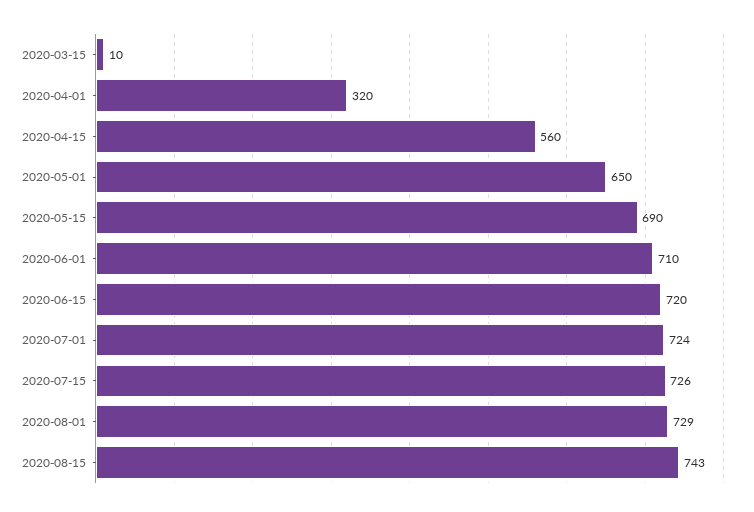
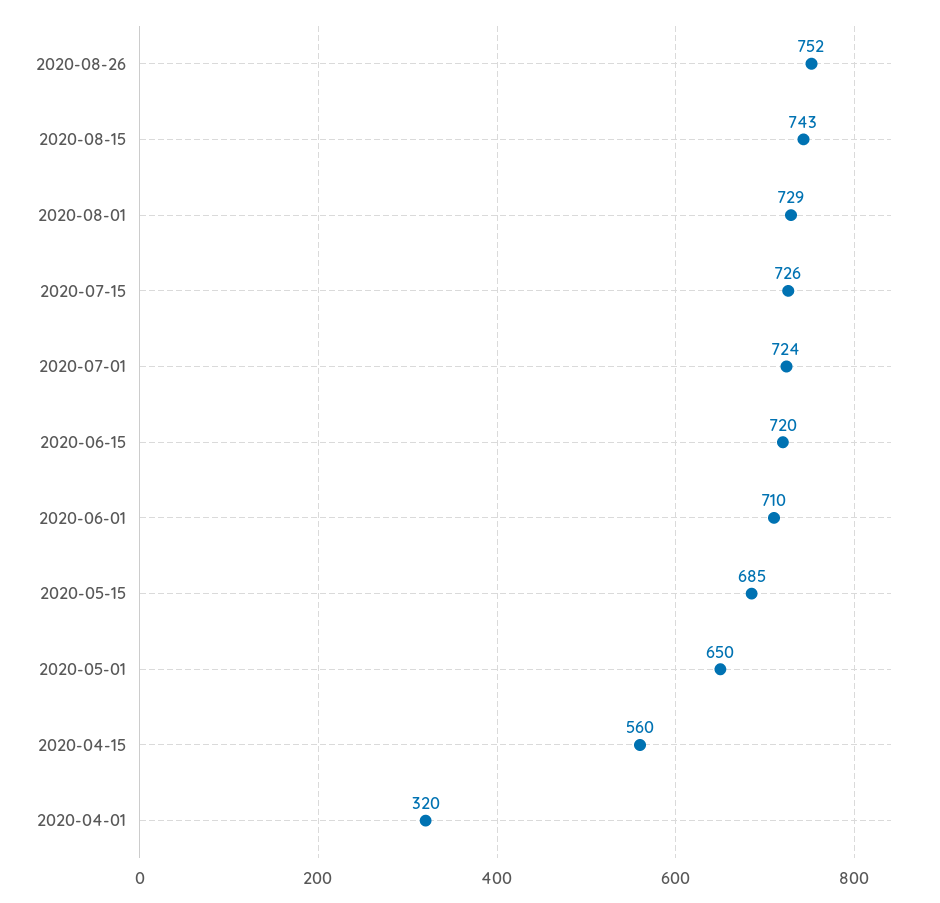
2020-03-15: 10 -> none
2020-05-15: 690 -> 685
2020-08-26: none -> 752

